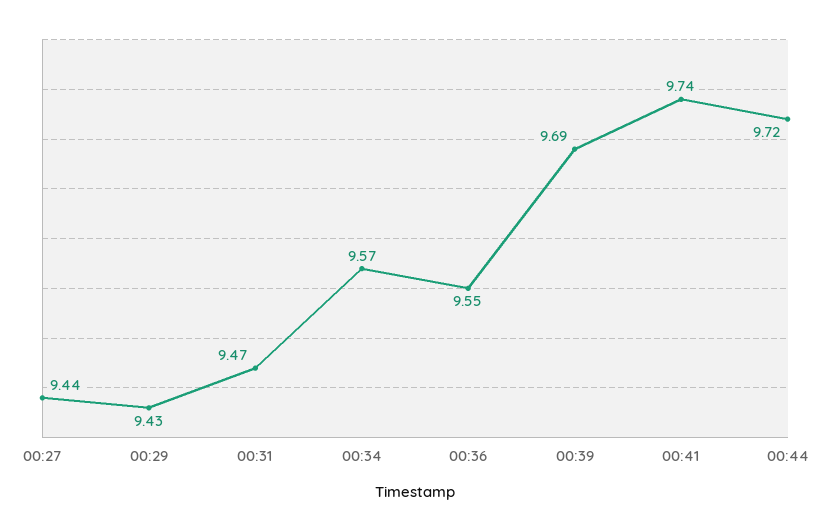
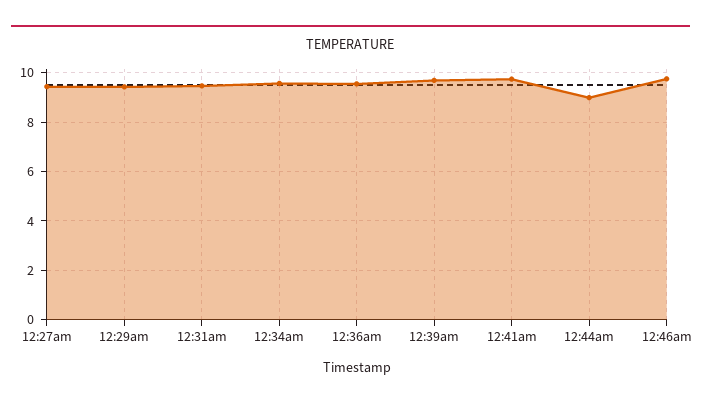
00:44: 9.72 -> 9
12:46am: none -> 9.75

